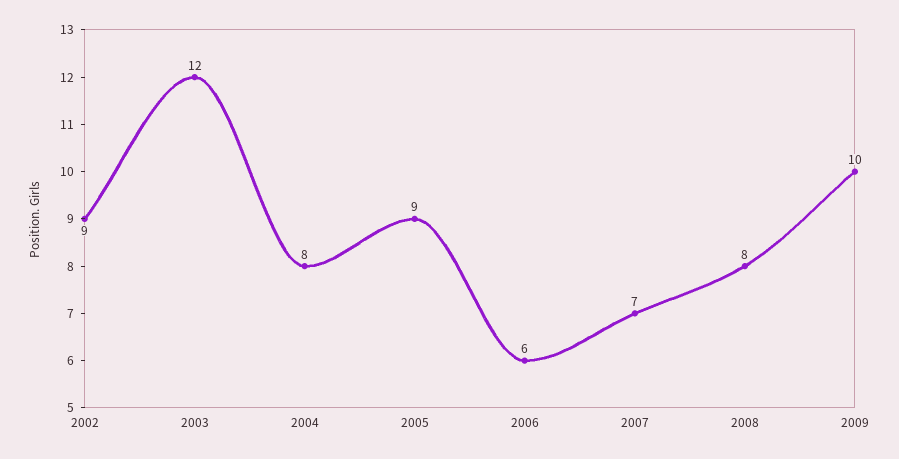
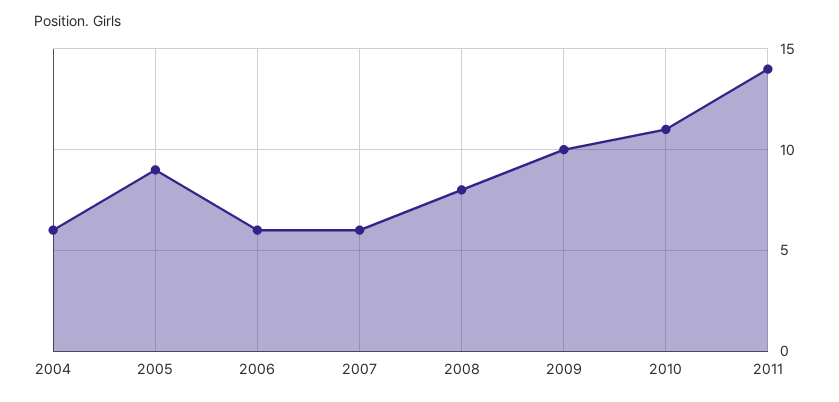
2002: 9 -> none
2003: 12 -> none
2004: 8 -> 6
2007: 7 -> 6
2010: none -> 11
2011: none -> 14

